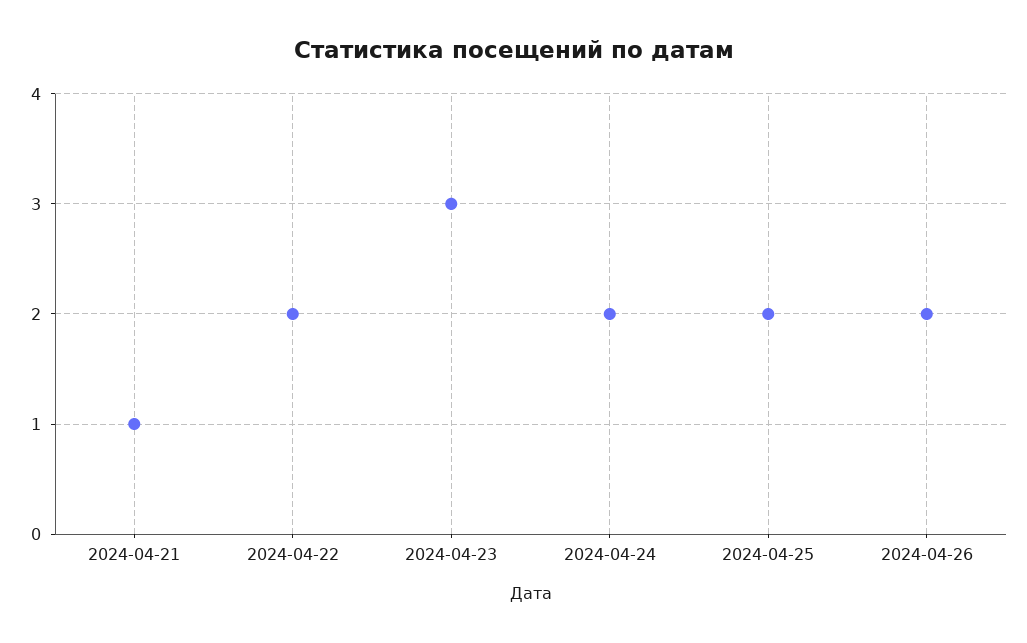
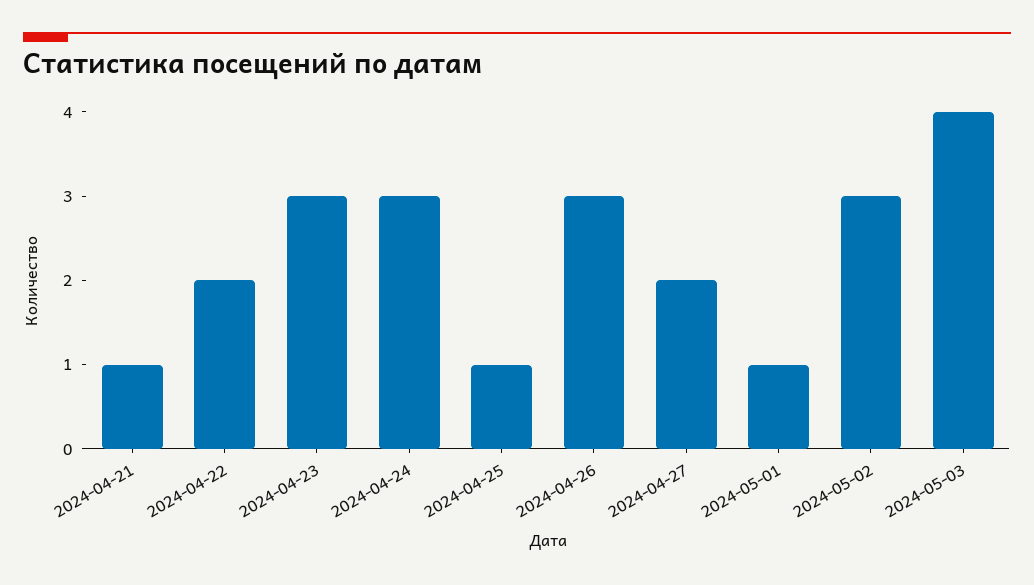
2024-04-24: 2 -> 3
2024-04-25: 2 -> 1
2024-04-26: 2 -> 3
2024-04-27: none -> 2
2024-05-01: none -> 1
2024-05-02: none -> 3
2024-05-03: none -> 4

